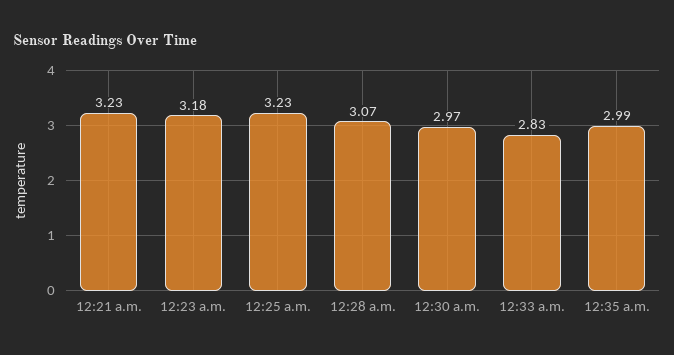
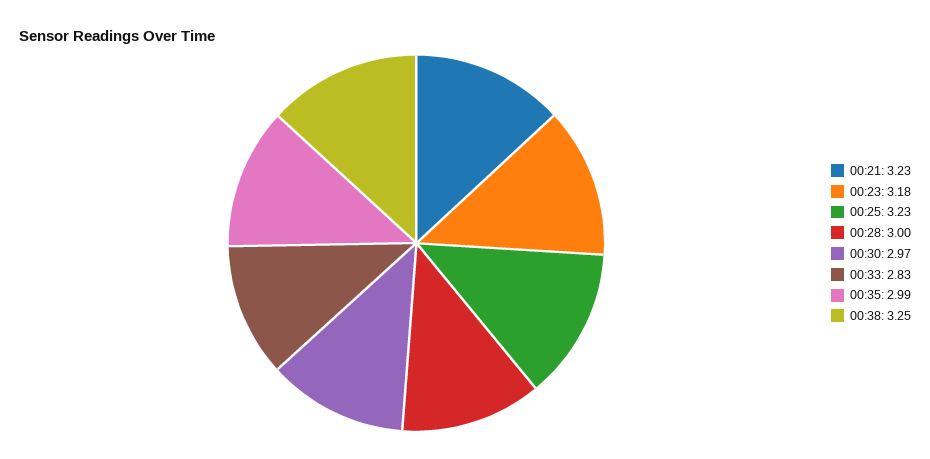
12:28 a.m.: 3.07 -> 3
00:38: none -> 3.25

